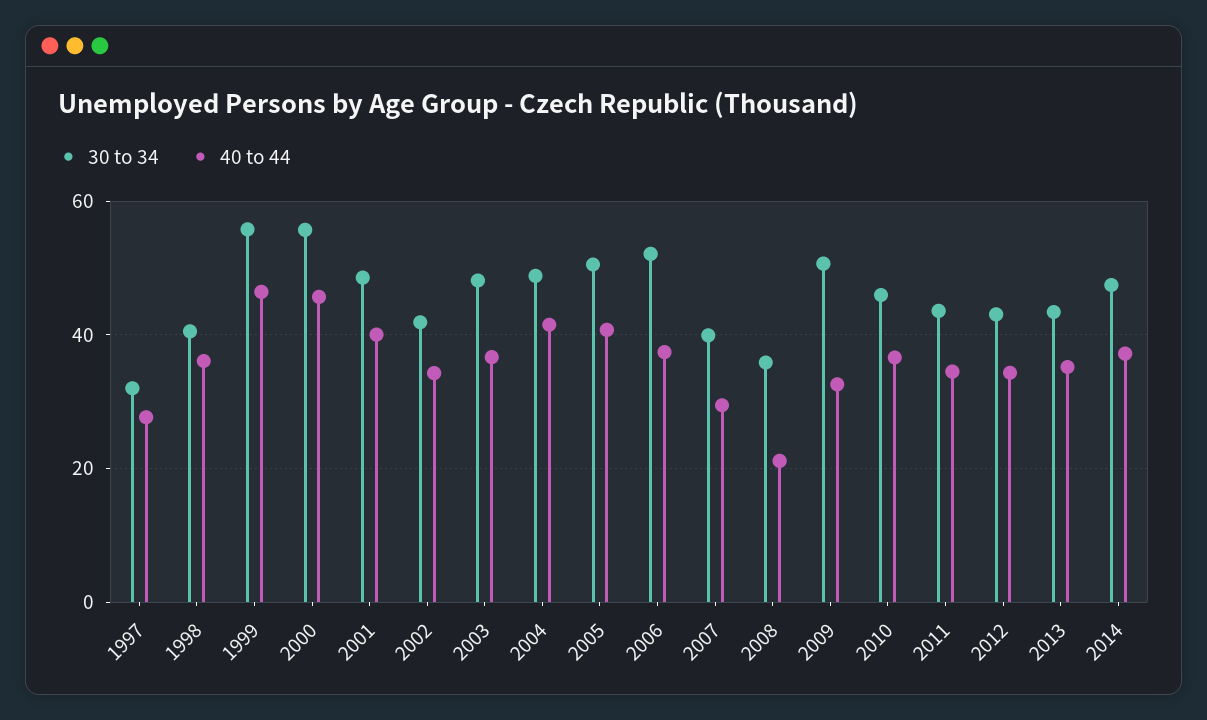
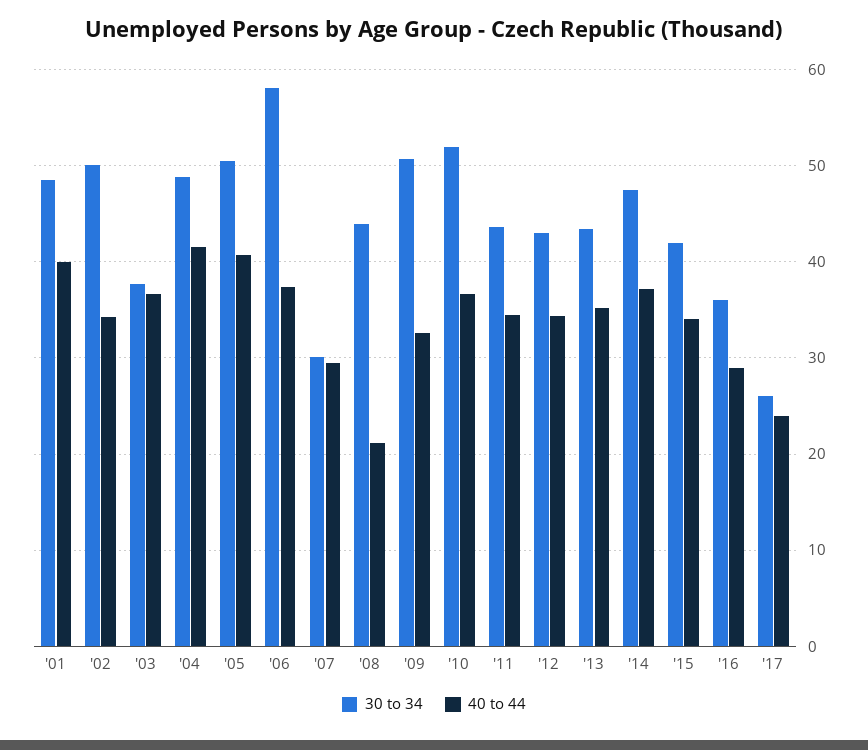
30 to 34, 1997: 32 -> none
40 to 44, 1997: 28 -> none
30 to 34, 1998: 40 -> none
40 to 44, 1998: 36 -> none
30 to 34, 1999: 56 -> none
40 to 44, 1999: 46 -> none
30 to 34, 2000: 56 -> none
40 to 44, 2000: 46 -> none
30 to 34, 2002: 42 -> 50
30 to 34, 2003: 48 -> 38
30 to 34, 2006: 52 -> 58
30 to 34, 2007: 40 -> 30
30 to 34, 2008: 36 -> 44
30 to 34, 2010: 46 -> 52
30 to 34, '15: none -> 42
40 to 44, '15: none -> 34
30 to 34, '16: none -> 36
40 to 44, '16: none -> 29
30 to 34, '17: none -> 26
40 to 44, '17: none -> 24

